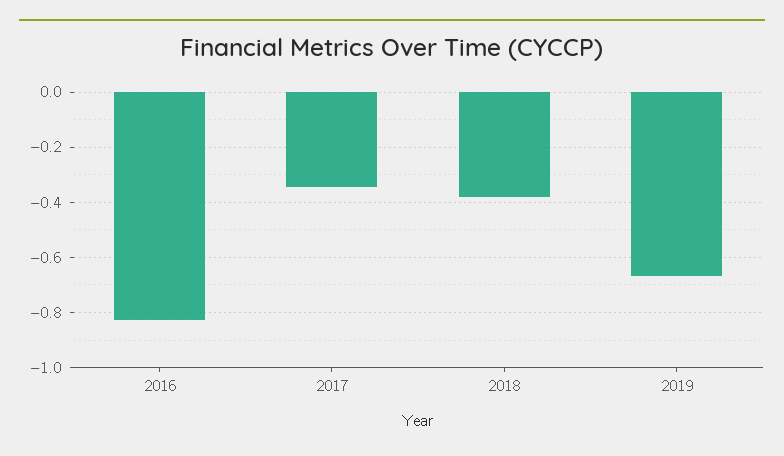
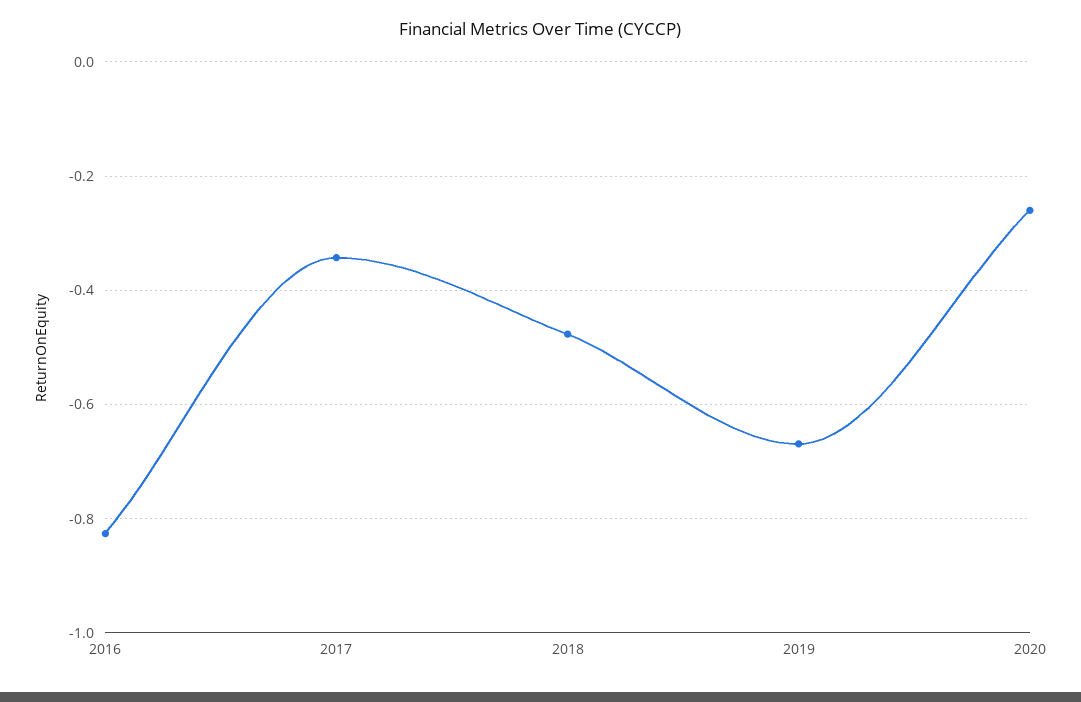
2018: -0.375 -> -0.48
2020: none -> -0.26

